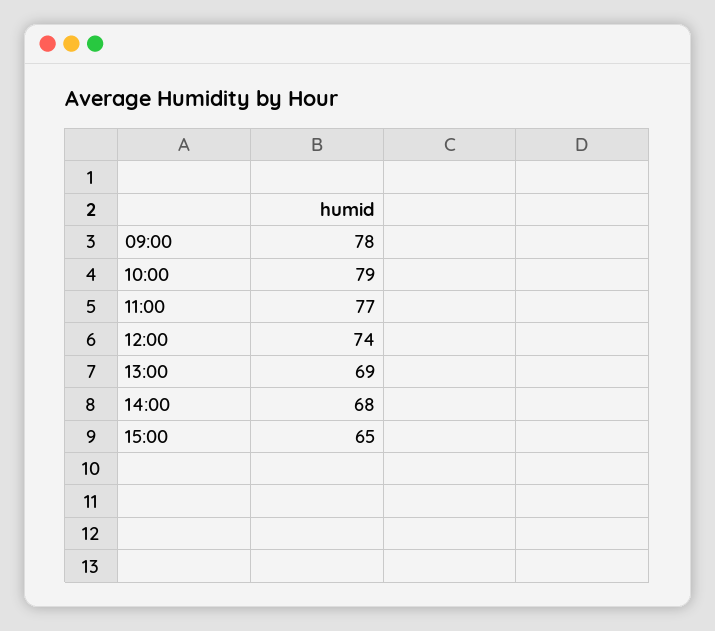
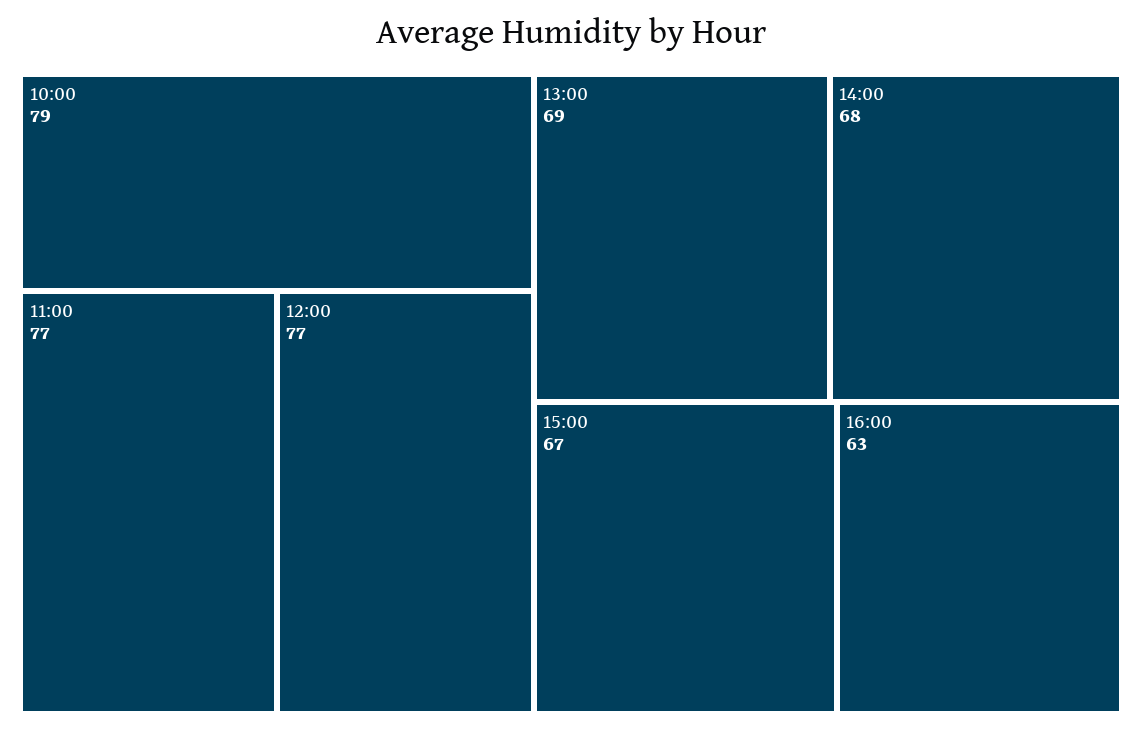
09:00: 78 -> none
12:00: 74 -> 77
15:00: 65 -> 67
16:00: none -> 63

